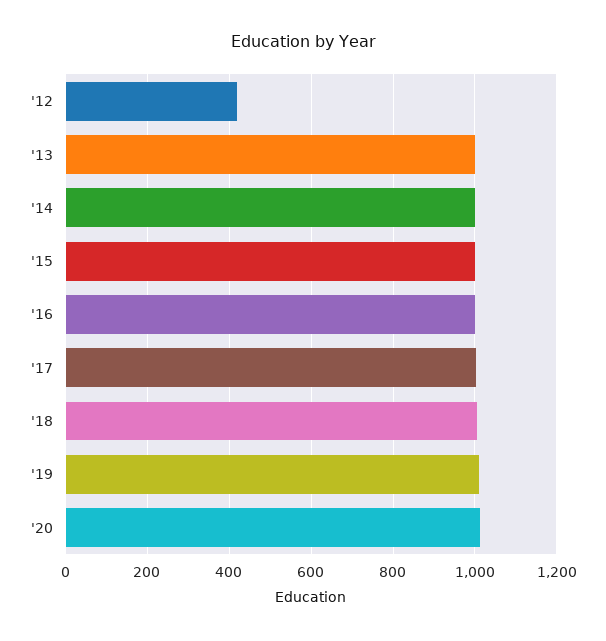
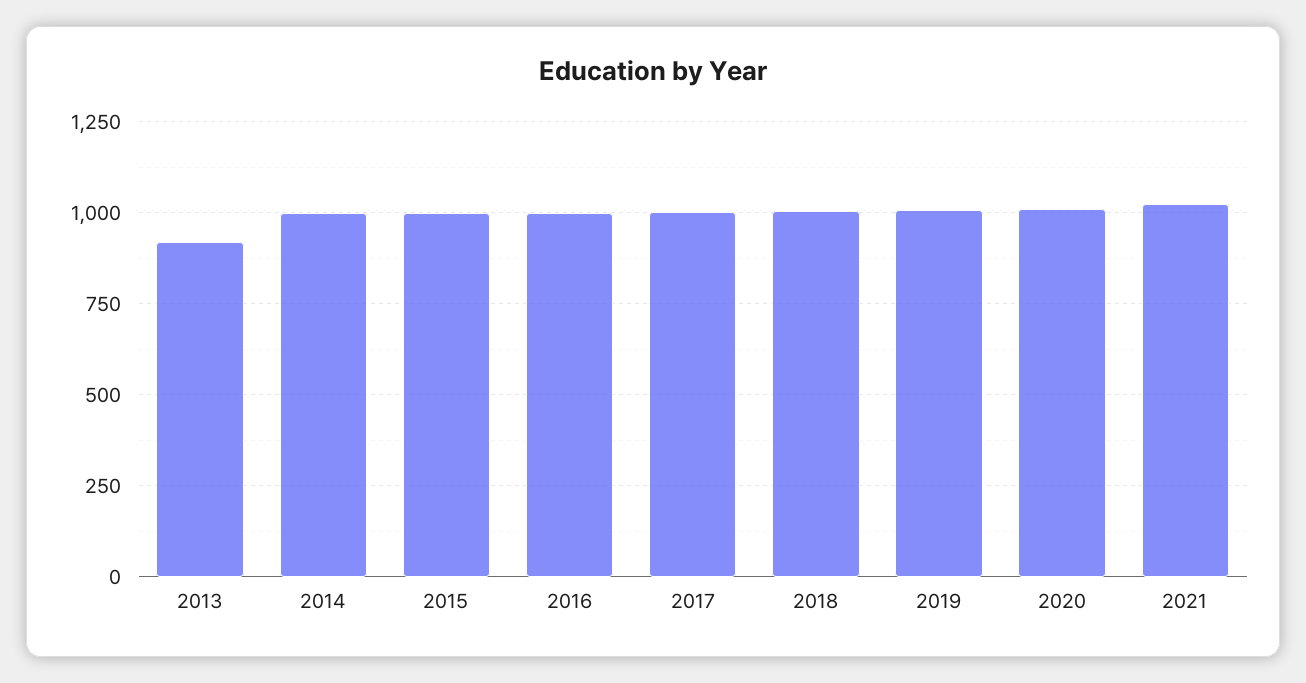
'12: 420 -> none
'13: 1000 -> 925
2021: none -> 1025

